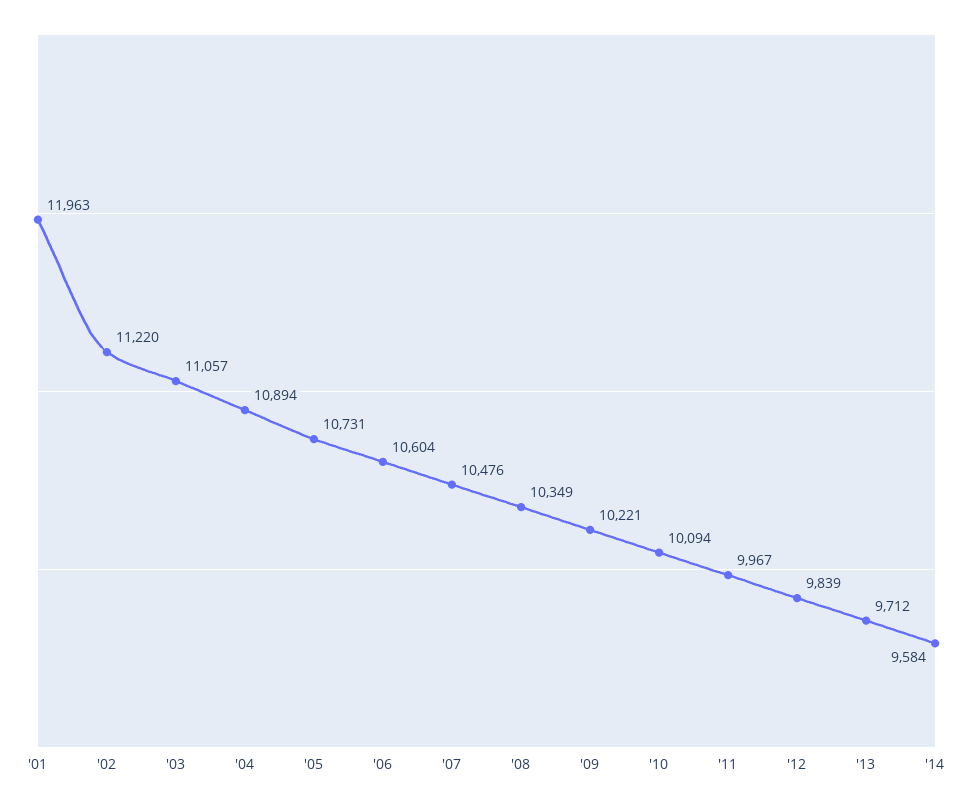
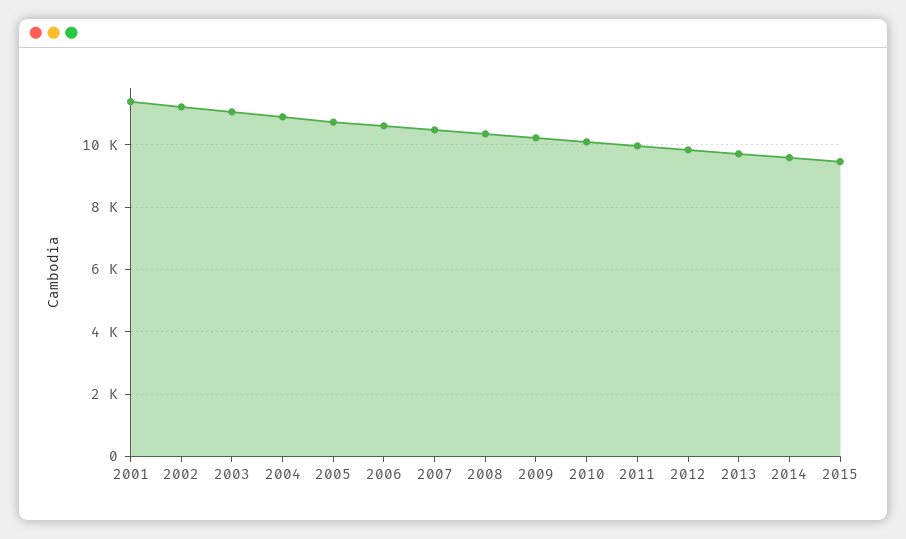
'01: 11963 -> 11400
2015: none -> 9400

